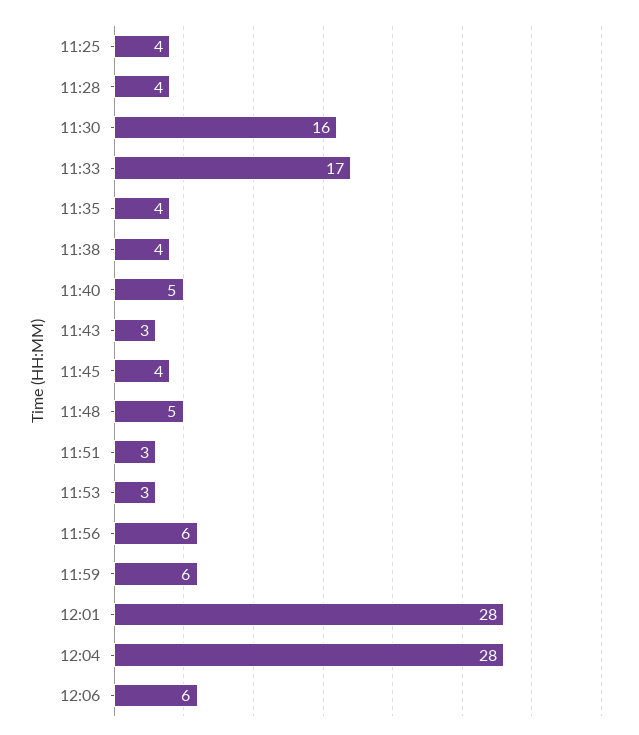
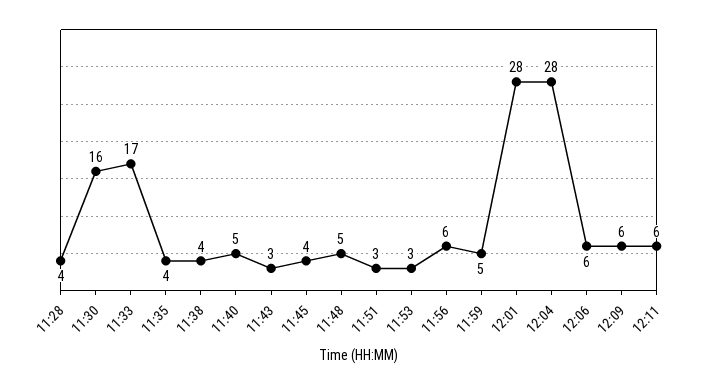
11:25: 4 -> none
11:59: 6 -> 5
12:09: none -> 6
12:11: none -> 6

